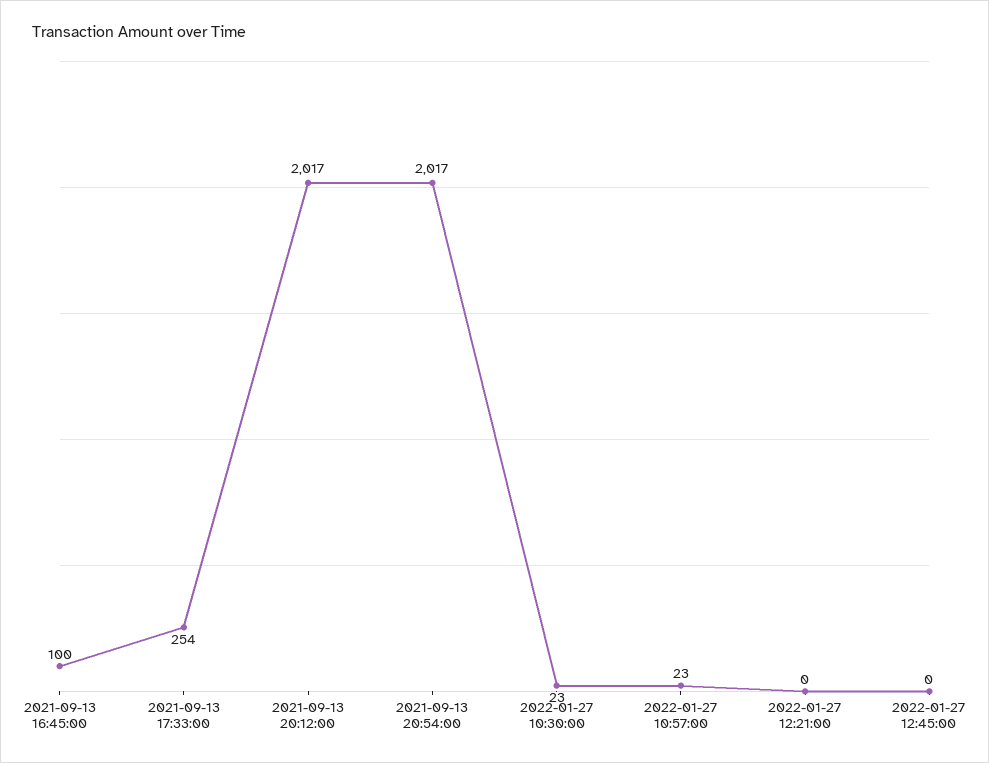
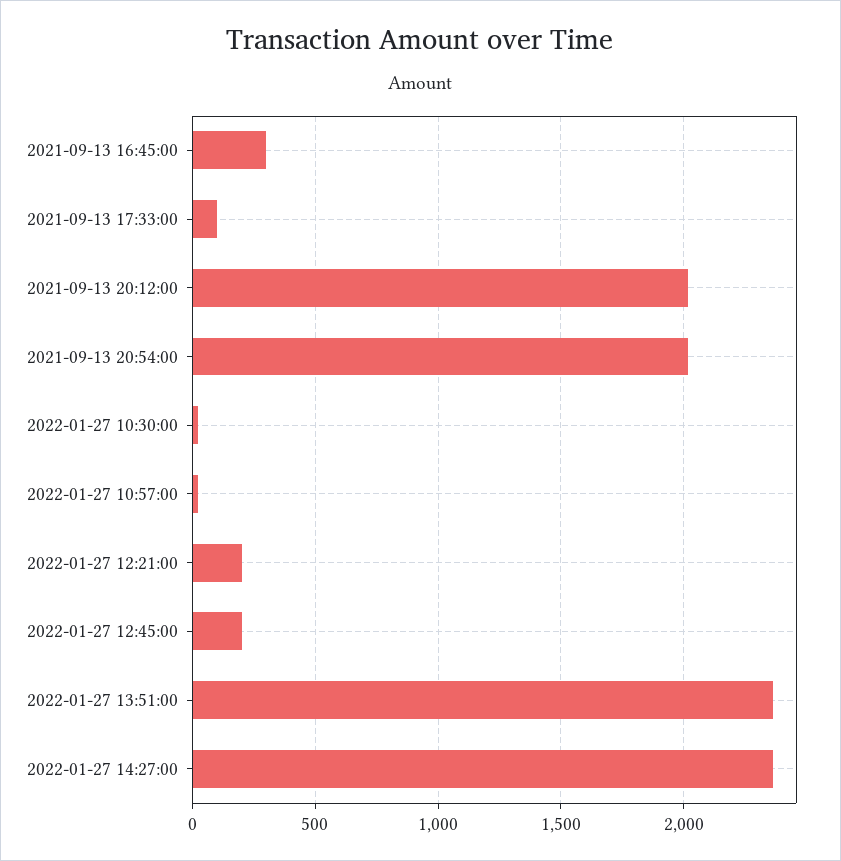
2021-09-13 16:45:00: 100 -> 300
2021-09-13 17:33:00: 254 -> 100
2022-01-27 12:21:00: 0 -> 200
2022-01-27 12:45:00: 0 -> 200
2022-01-27 13:51:00: none -> 2350
2022-01-27 14:27:00: none -> 2350

